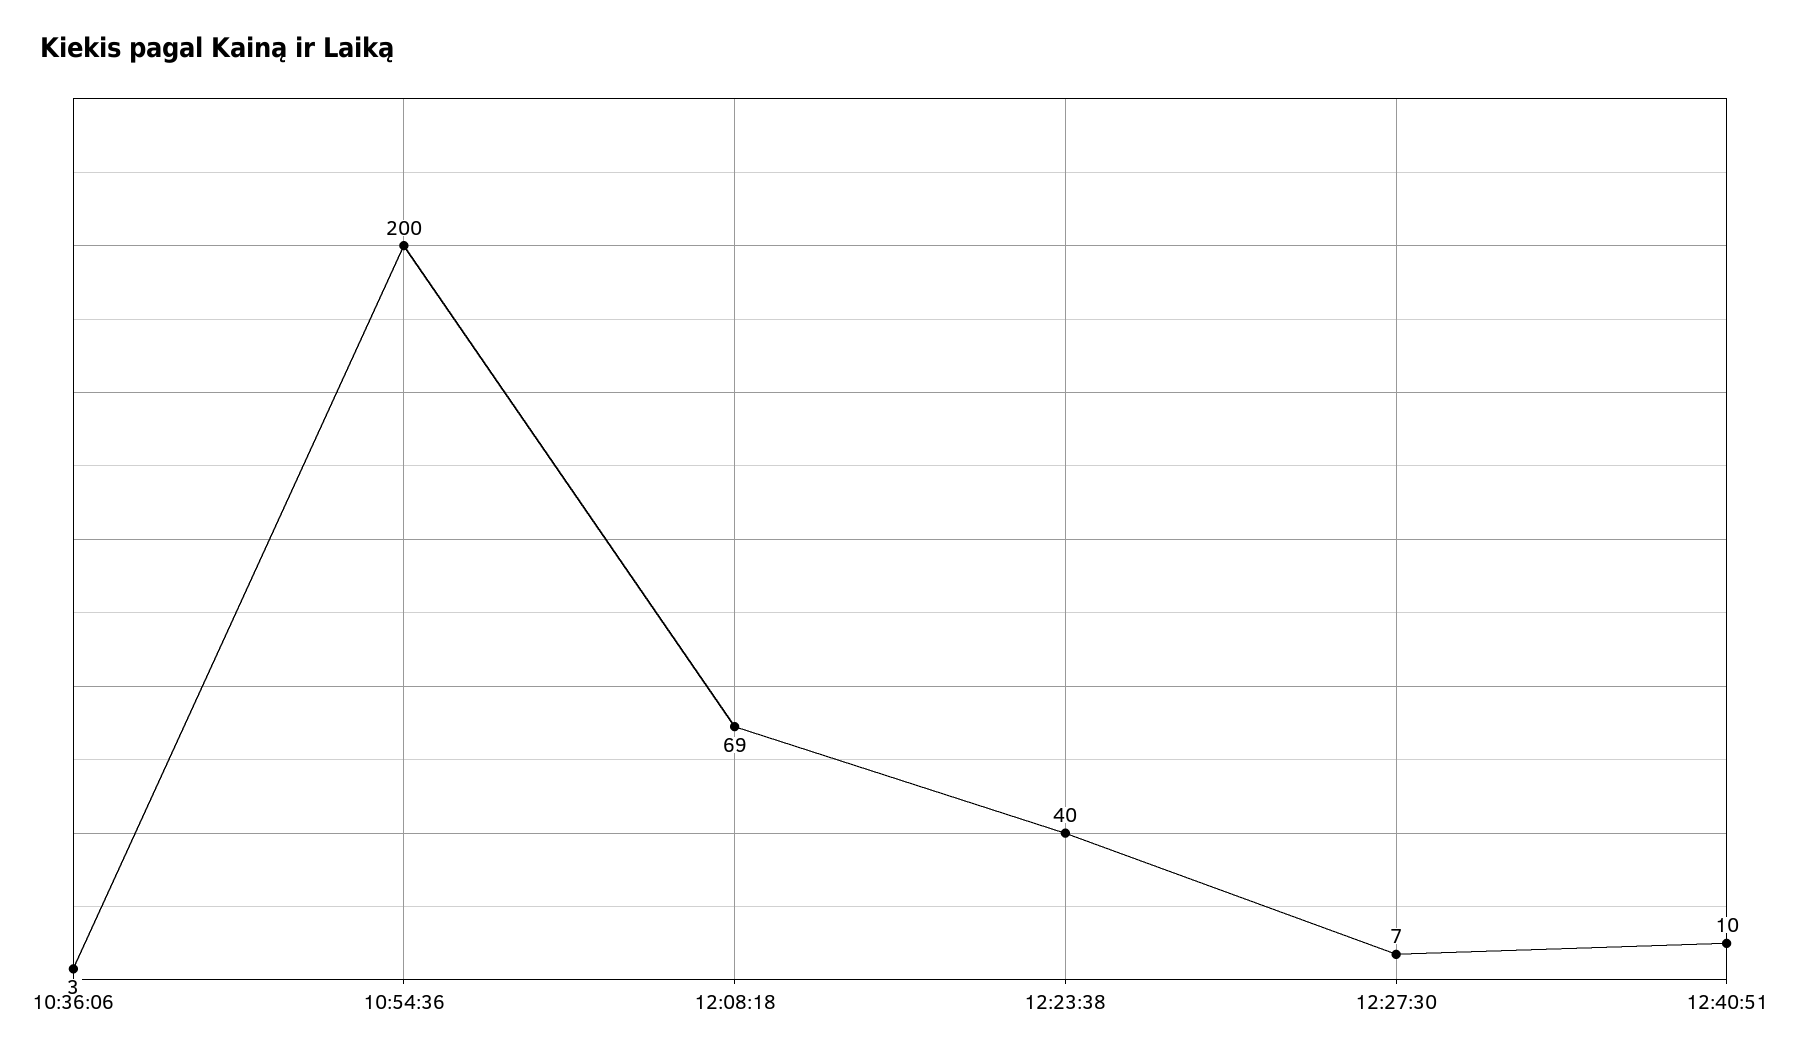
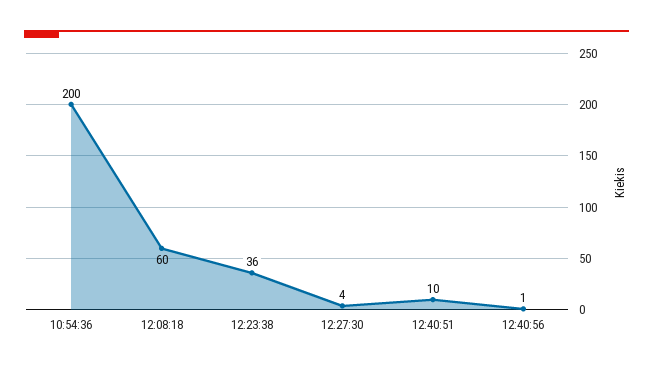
10:36:06: 3 -> none
12:08:18: 69 -> 60
12:23:38: 40 -> 36
12:27:30: 7 -> 4
12:40:56: none -> 1

